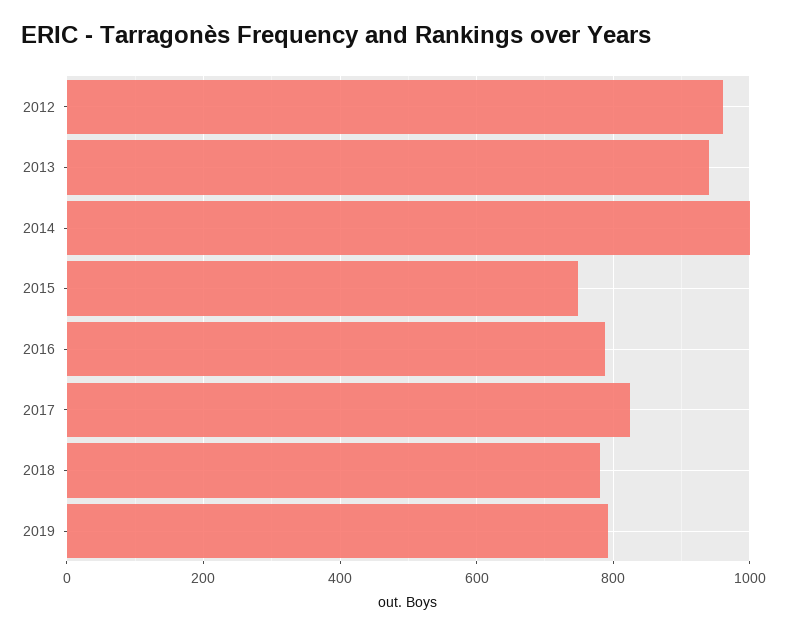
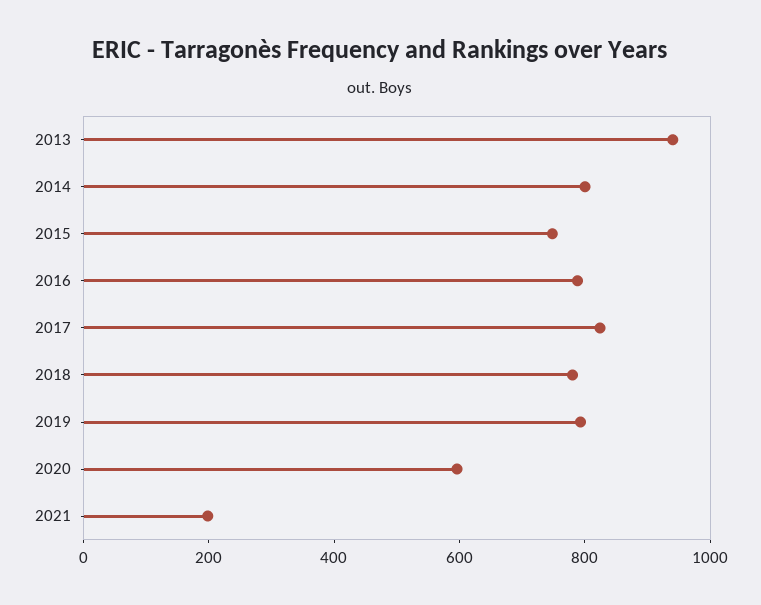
2012: 960 -> none
2014: 1000 -> 800
2020: none -> 600
2021: none -> 200

